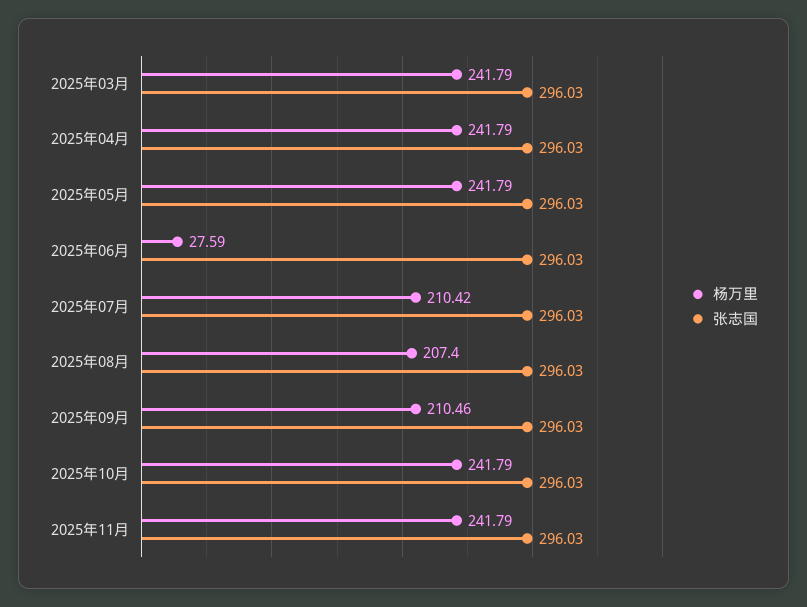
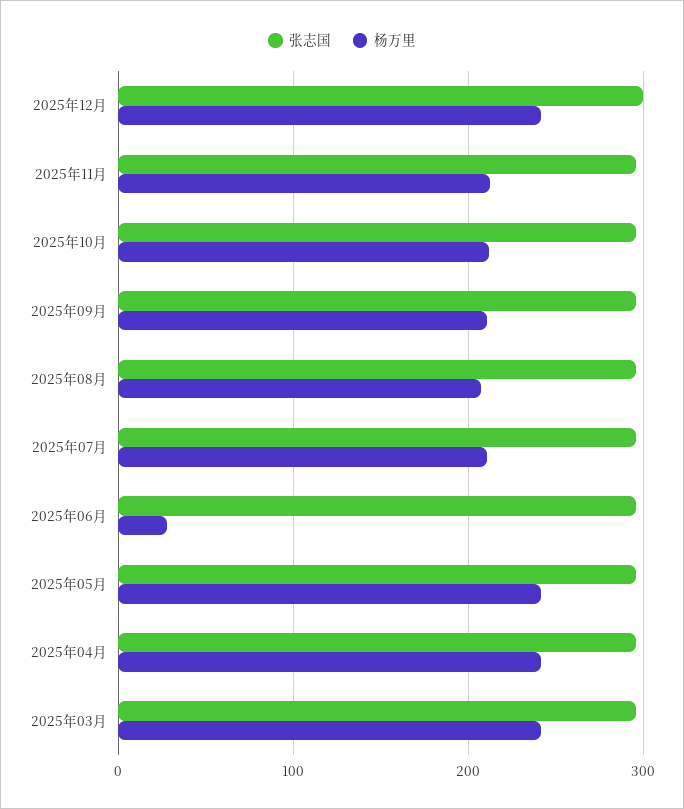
杨万里, 2025年10月: 241.79 -> 210
杨万里, 2025年11月: 241.79 -> 210
张志国, 2025年12月: none -> 300
杨万里, 2025年12月: none -> 240

